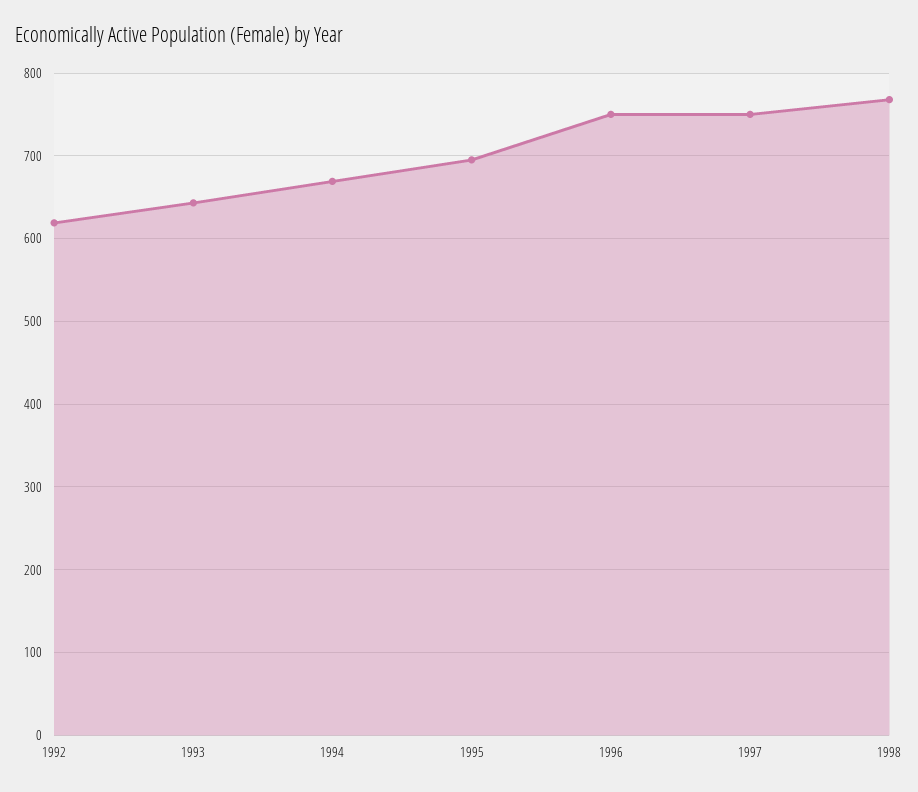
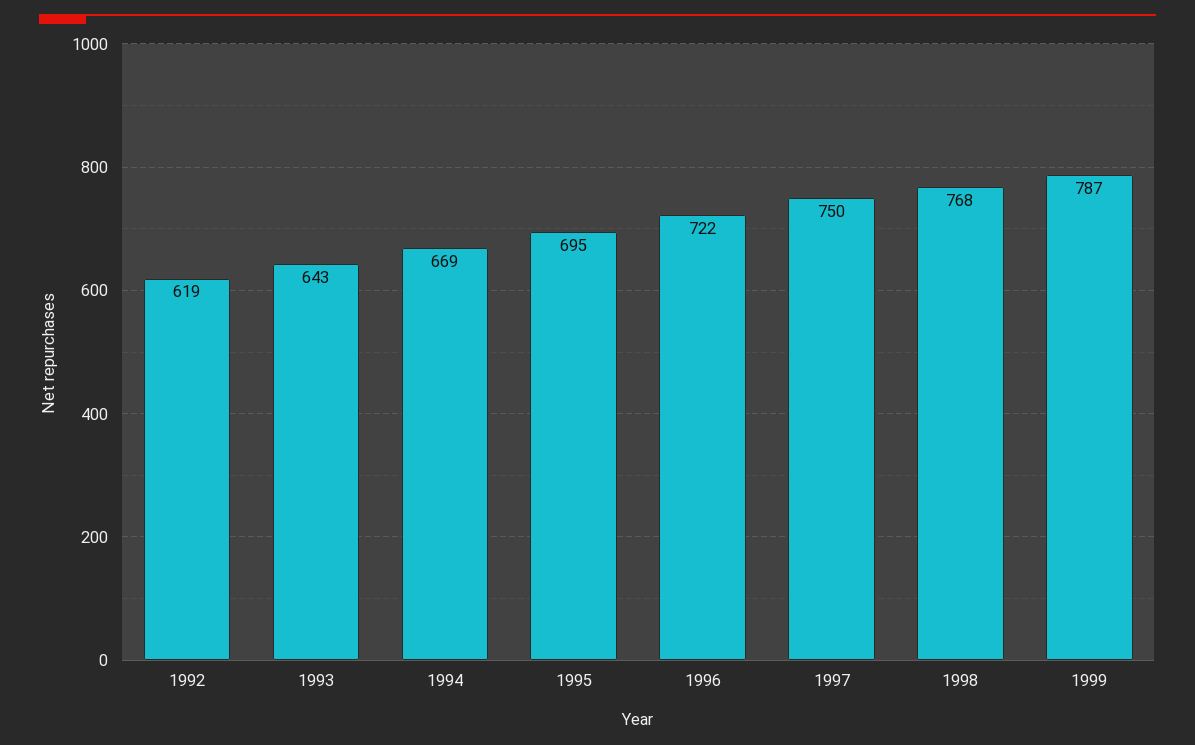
1996: 750 -> 722
1999: none -> 787

